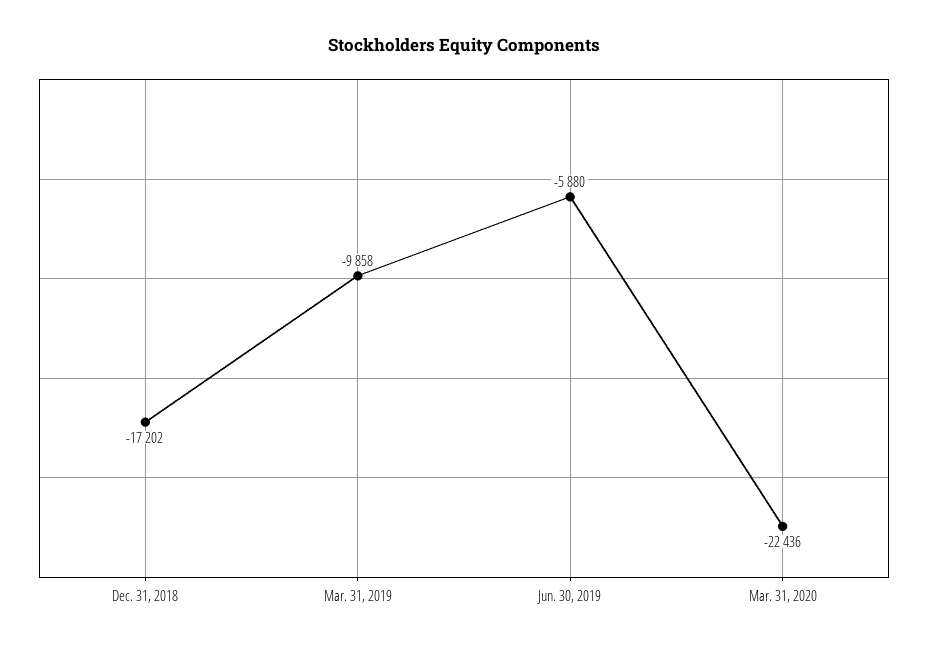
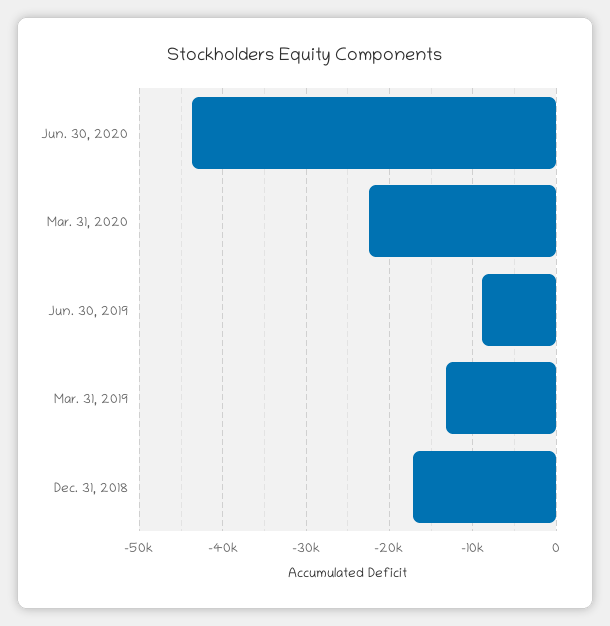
Mar. 31, 2019: -9858 -> -13000
Jun. 30, 2019: -5880 -> -9000
Jun. 30, 2020: none -> -44000

